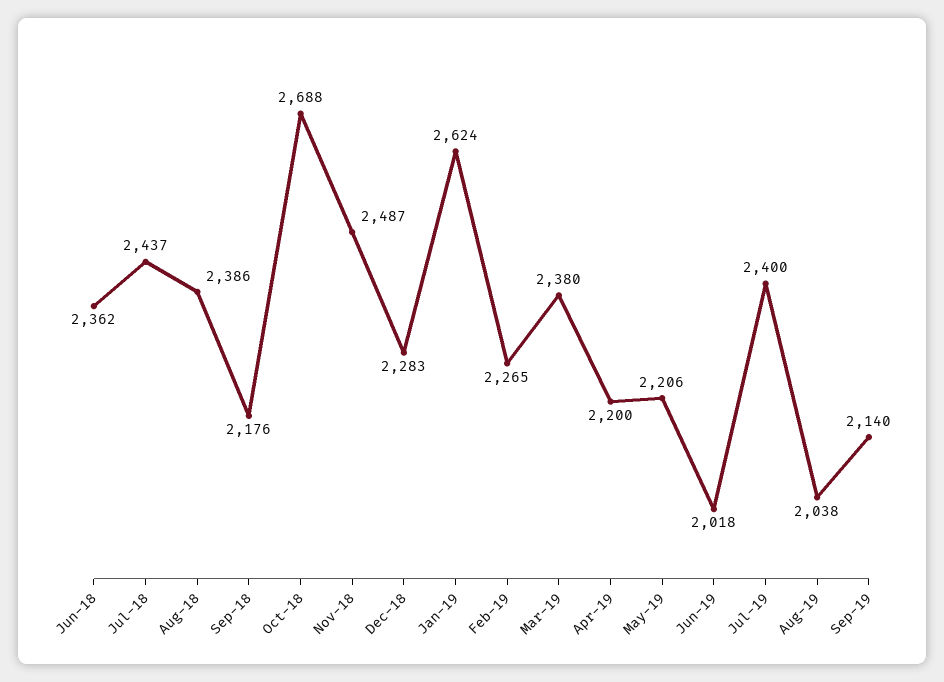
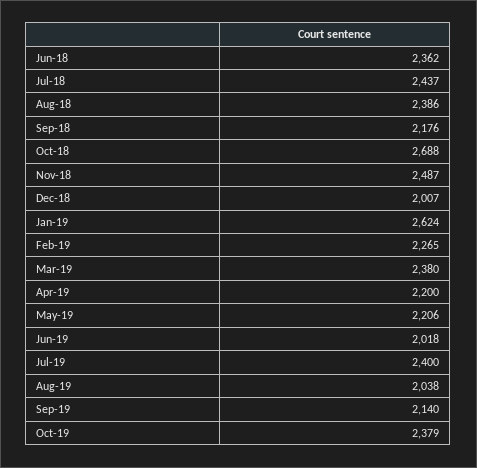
Dec-18: 2283 -> 2007
Oct-19: none -> 2379

